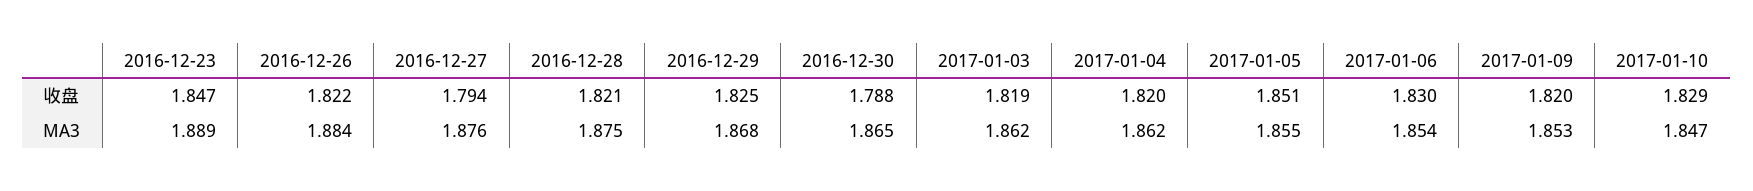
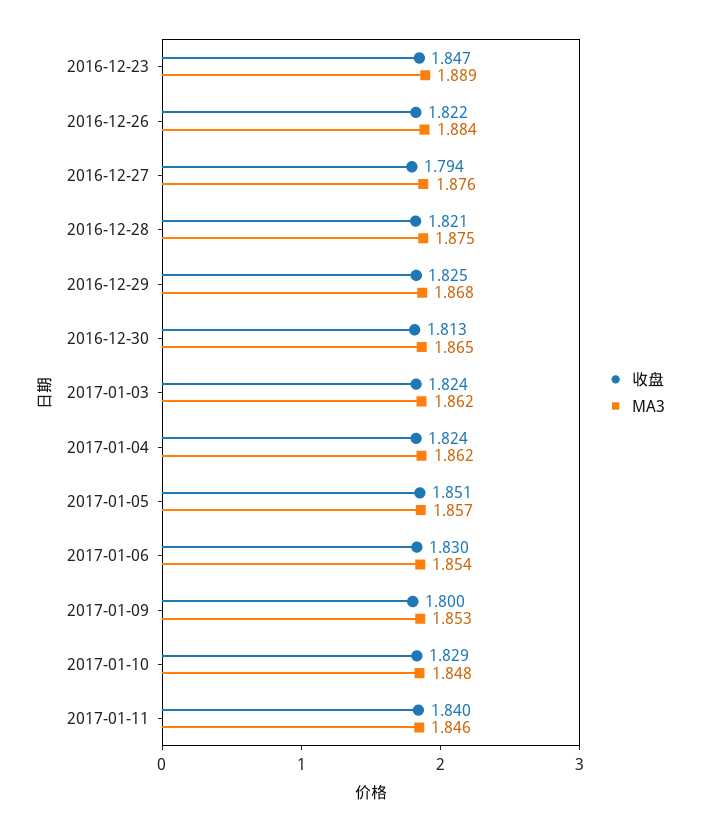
收盘, 2016-12-30: 1.788 -> 1.813
收盘, 2017-01-03: 1.819 -> 1.824
收盘, 2017-01-04: 1.82 -> 1.824
收盘, 2017-01-09: 1.82 -> 1.8
MA3, 2017-01-05: 1.855 -> 1.857
MA3, 2017-01-10: 1.847 -> 1.848
收盘, 2017-01-11: none -> 1.84
MA3, 2017-01-11: none -> 1.846

